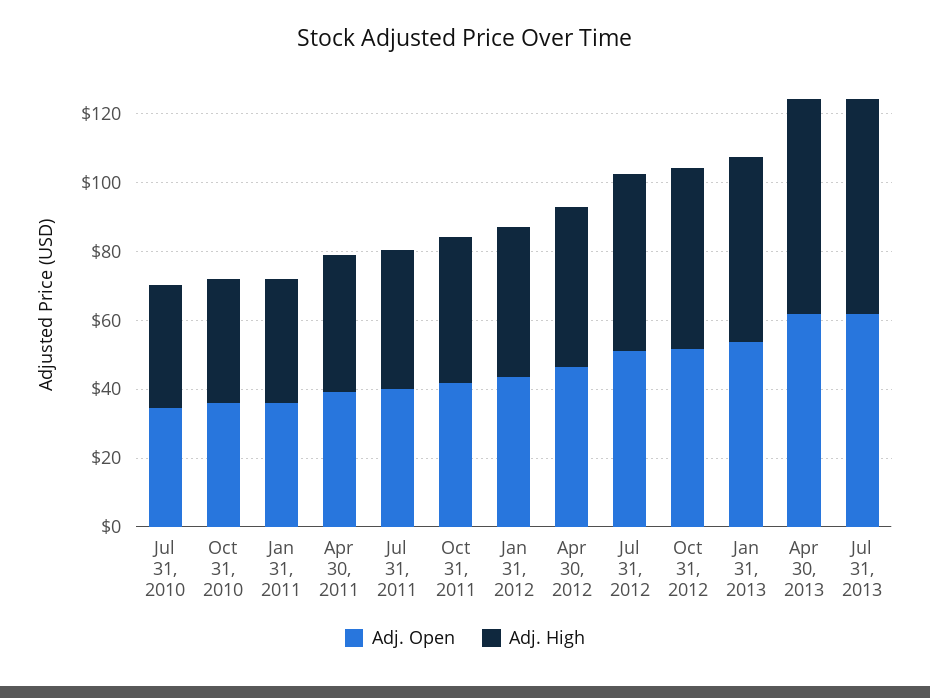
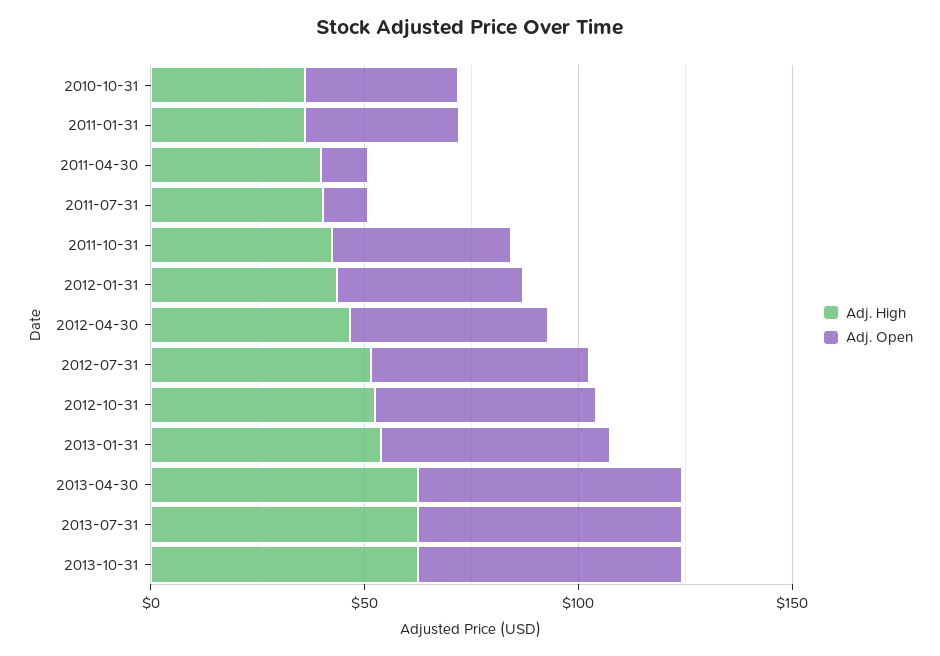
Adj. Open, Jul 31, 2010: 35 -> none
Adj. High, Jul 31, 2010: 35 -> none
Adj. Open, Apr 30, 2011: 40 -> 10
Adj. Open, Jul 31, 2011: 40 -> 10
Adj. High, 2013-10-31: none -> 60
Adj. Open, 2013-10-31: none -> 60

